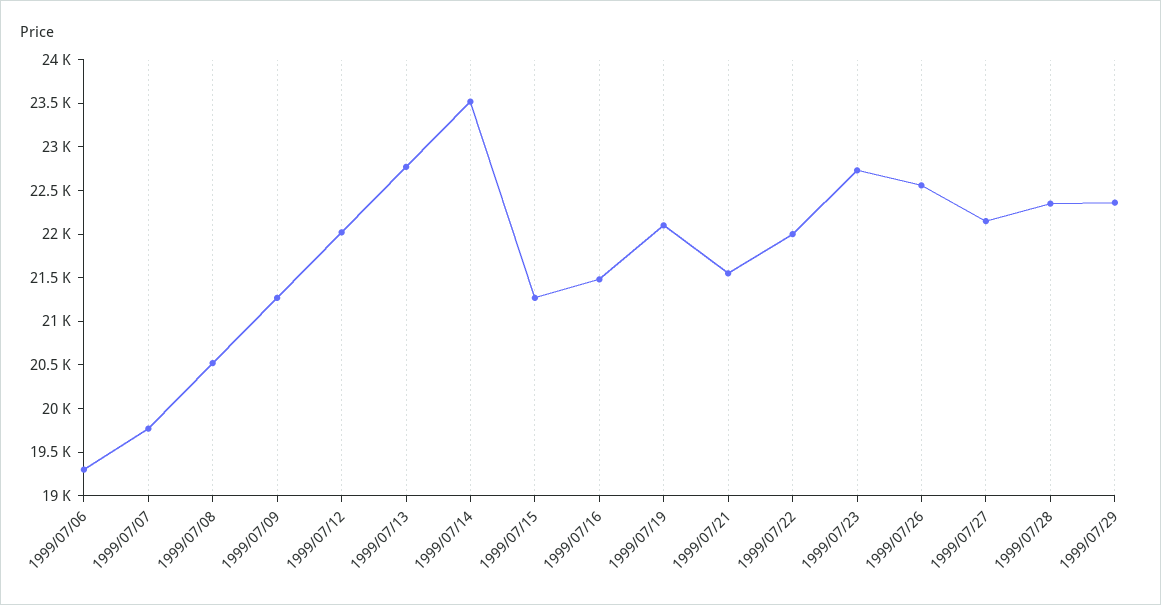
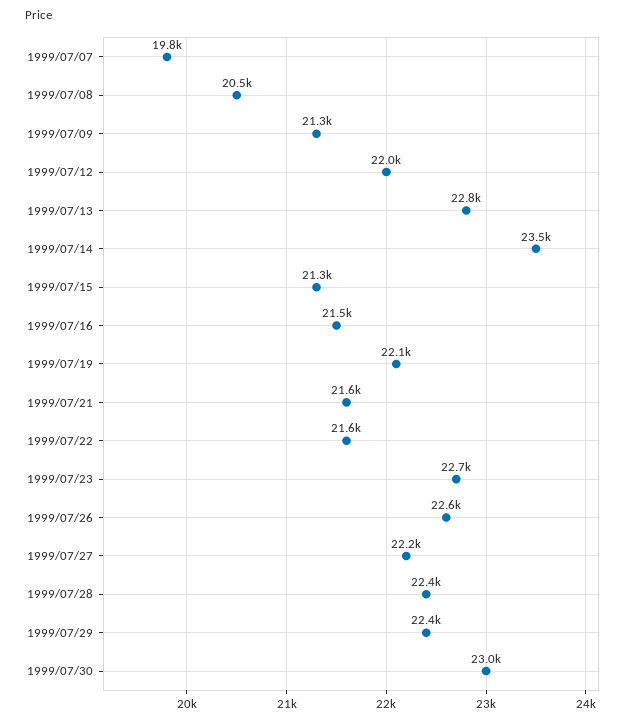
1999/07/06: 19300 -> none
1999/07/22: 22000 -> 21600
1999/07/30: none -> 23000

